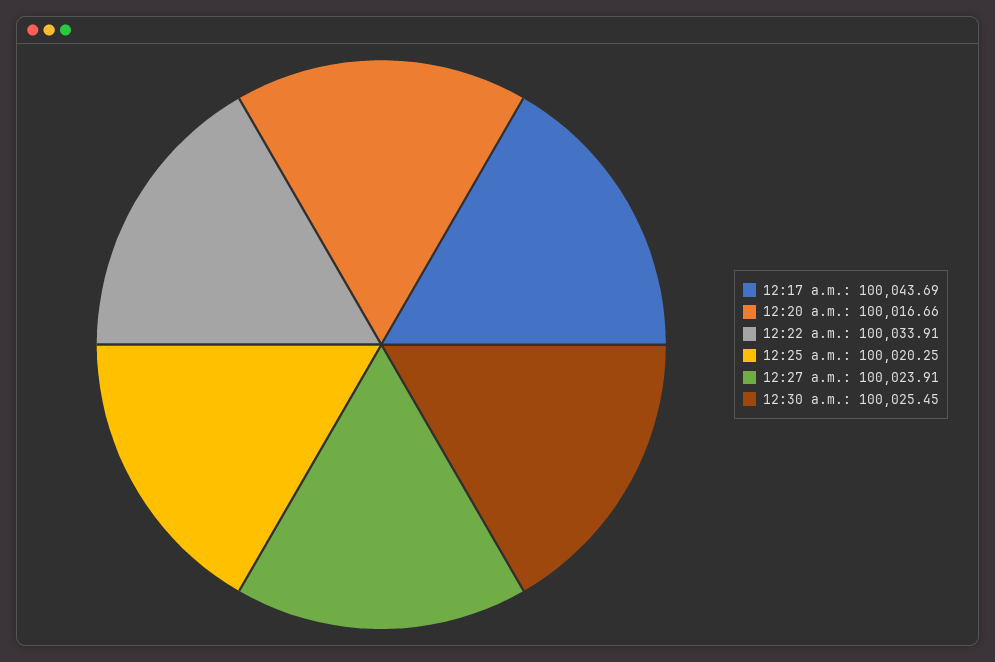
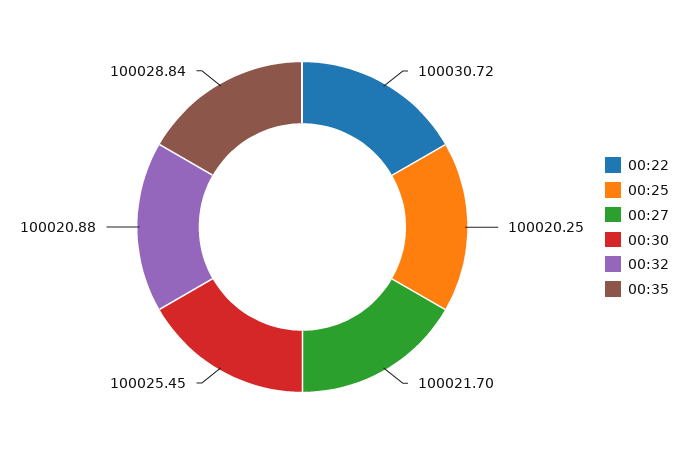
12:17 a.m.: 100043.69 -> none
12:20 a.m.: 100016.66 -> none
12:22 a.m.: 100033.91 -> 100030.72
12:27 a.m.: 100023.91 -> 100021.7
00:32: none -> 100020.88
00:35: none -> 100028.84

